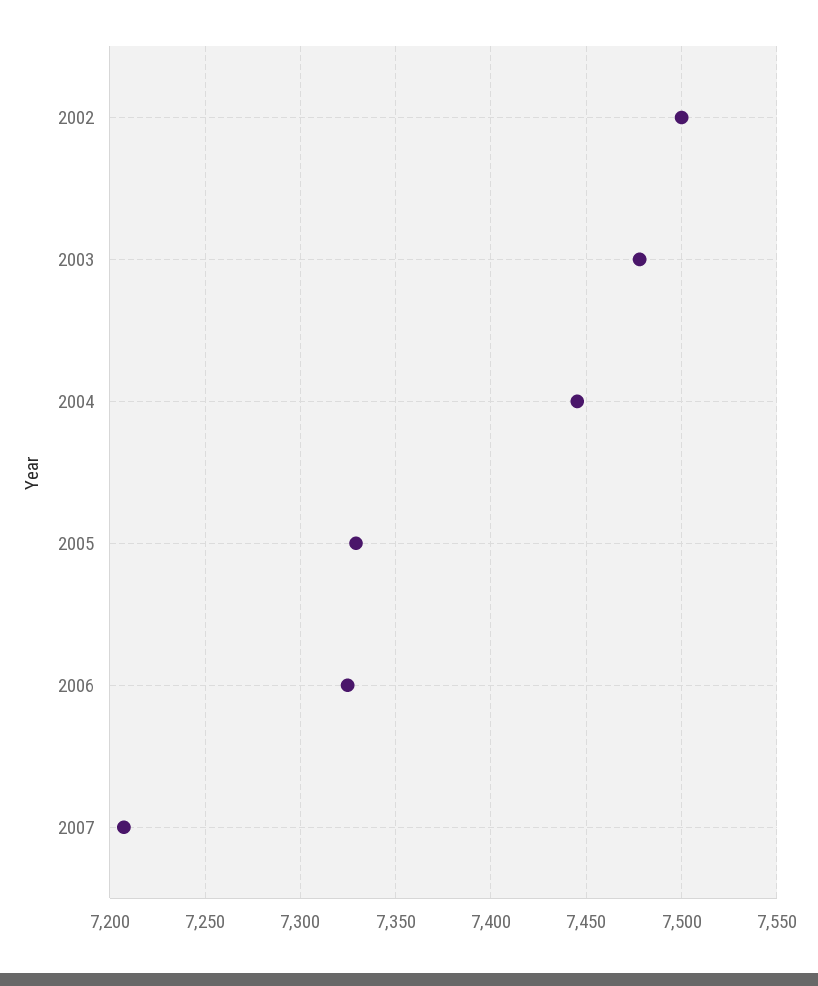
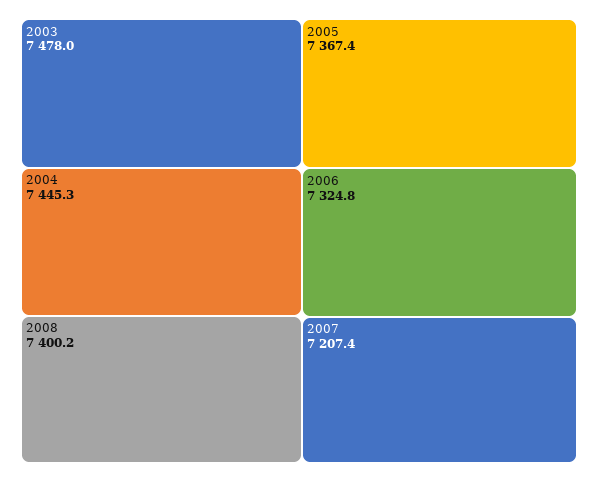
2002: 7500 -> none
2005: 7330 -> 7367.4
2008: none -> 7400.2

